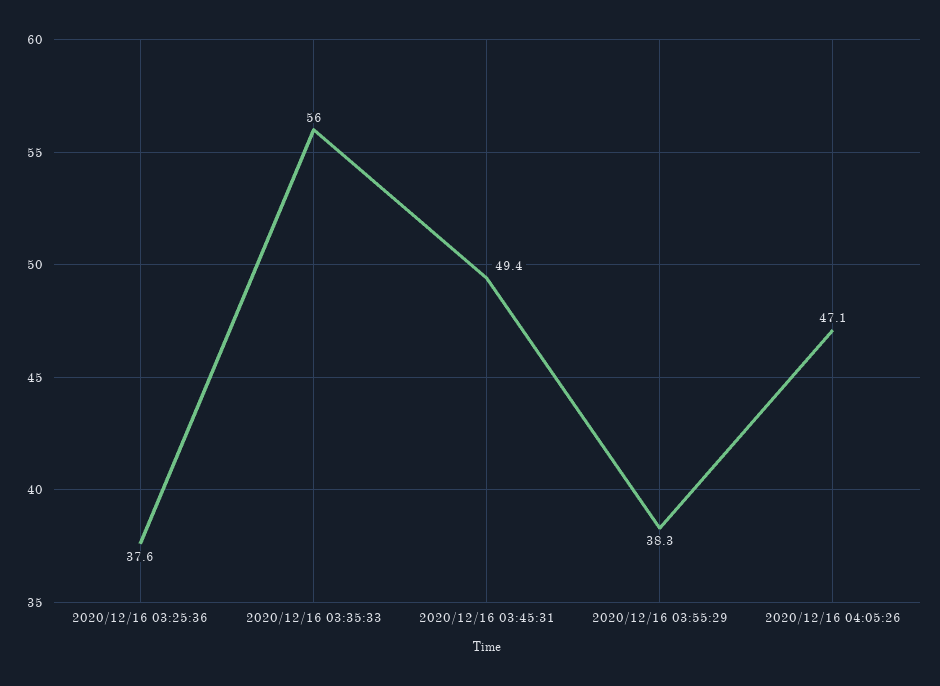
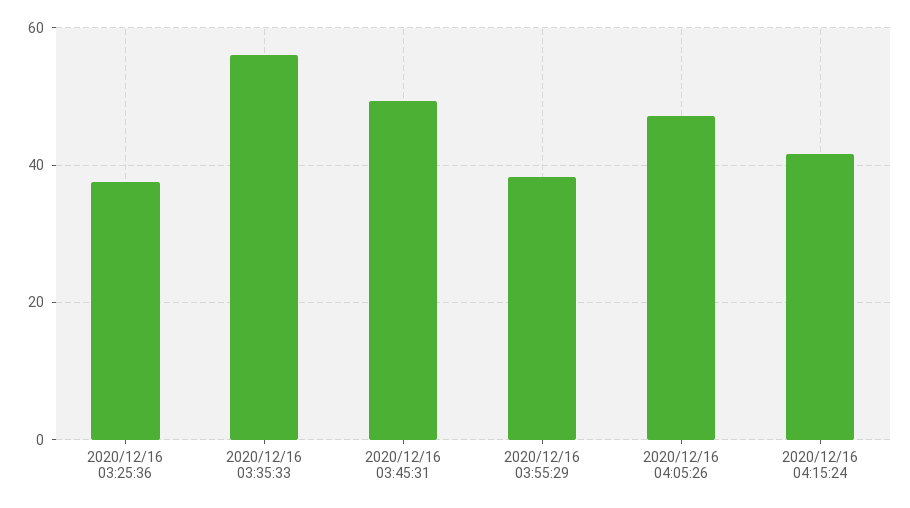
2020/12/16 04:15:24: none -> 42

